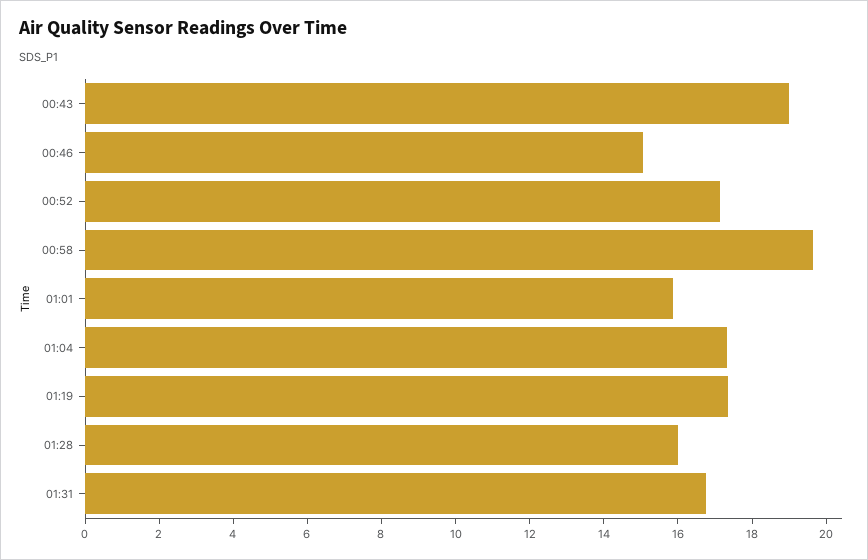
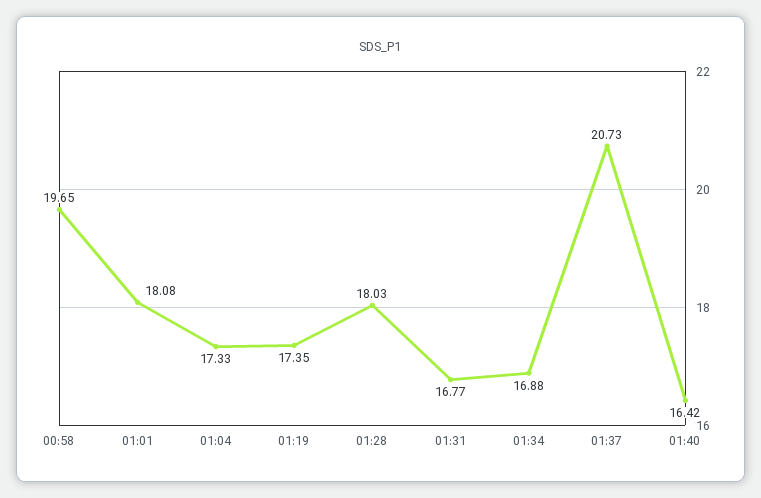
00:43: 19 -> none
00:46: 15 -> none
00:52: 17 -> none
01:01: 16 -> 18.08
01:28: 16 -> 18.03
01:34: none -> 16.88
01:37: none -> 20.73
01:40: none -> 16.42

